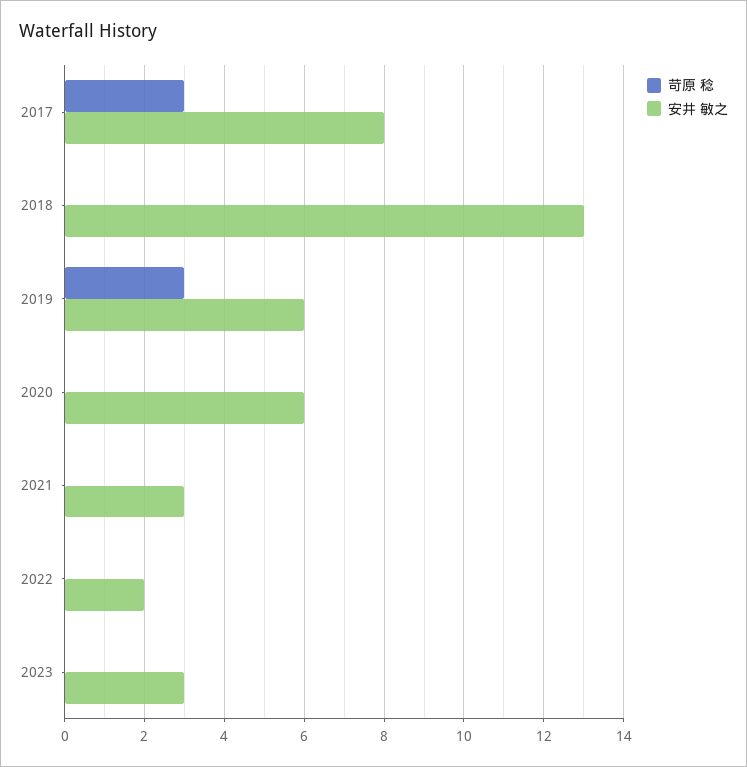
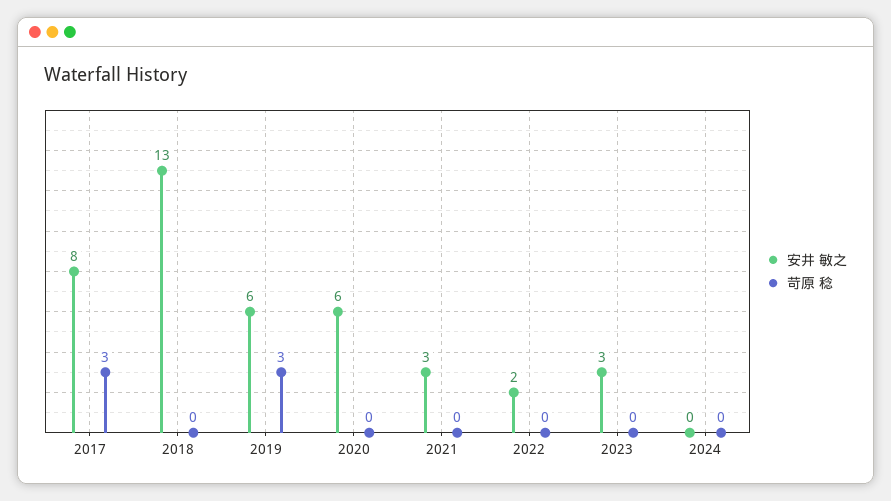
安井 敏之, 2024: none -> 0
苛原 稔, 2024: none -> 0

